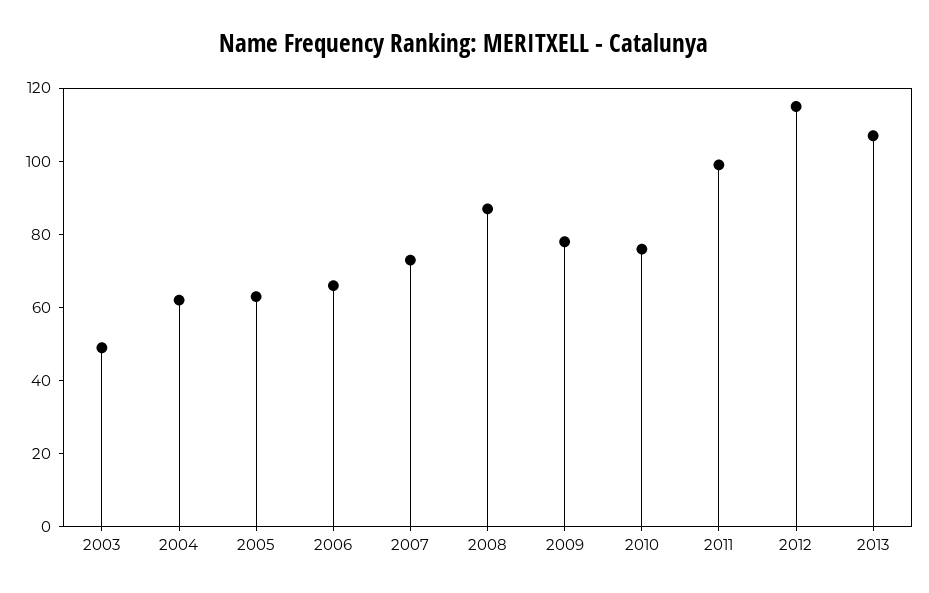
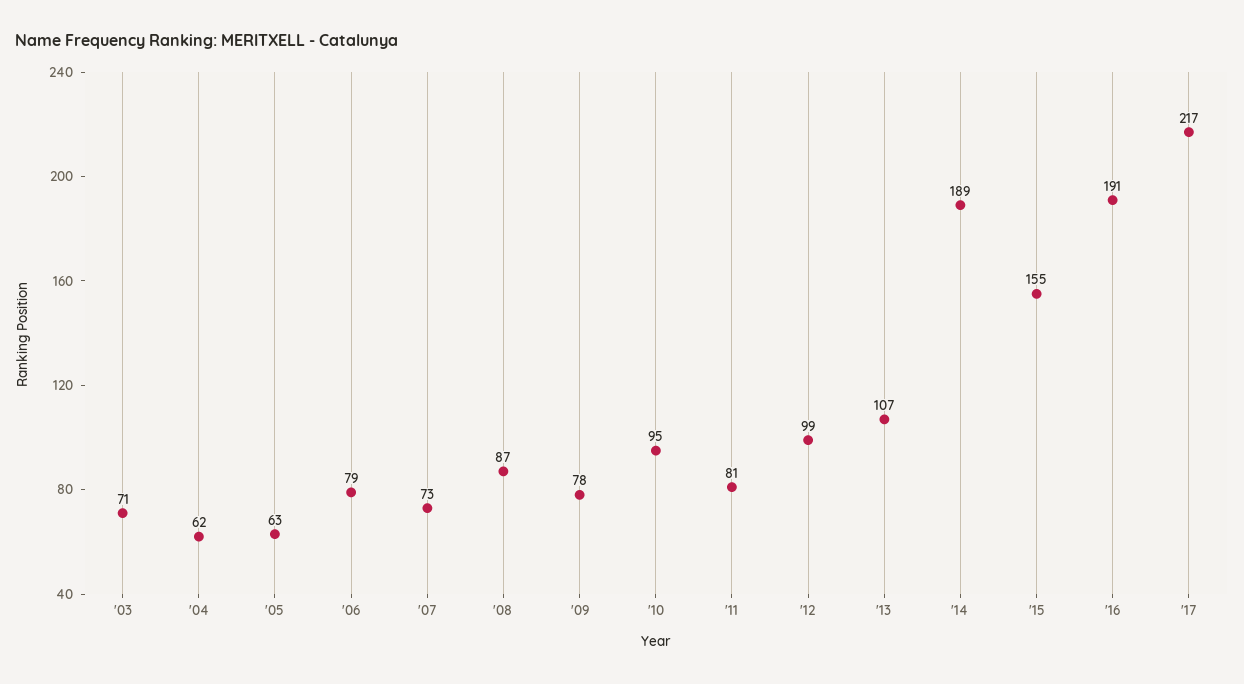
2003: 50 -> 71
2006: 65 -> 79
2010: 75 -> 95
2011: 100 -> 81
2012: 115 -> 99
'14: none -> 189
'15: none -> 155
'16: none -> 191
'17: none -> 217

